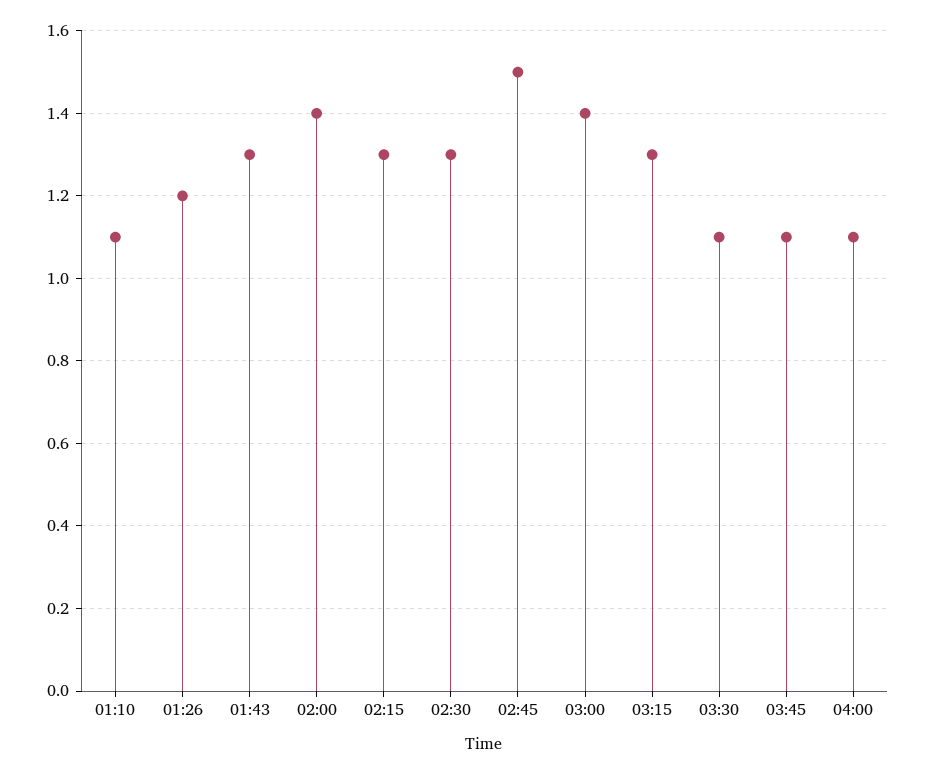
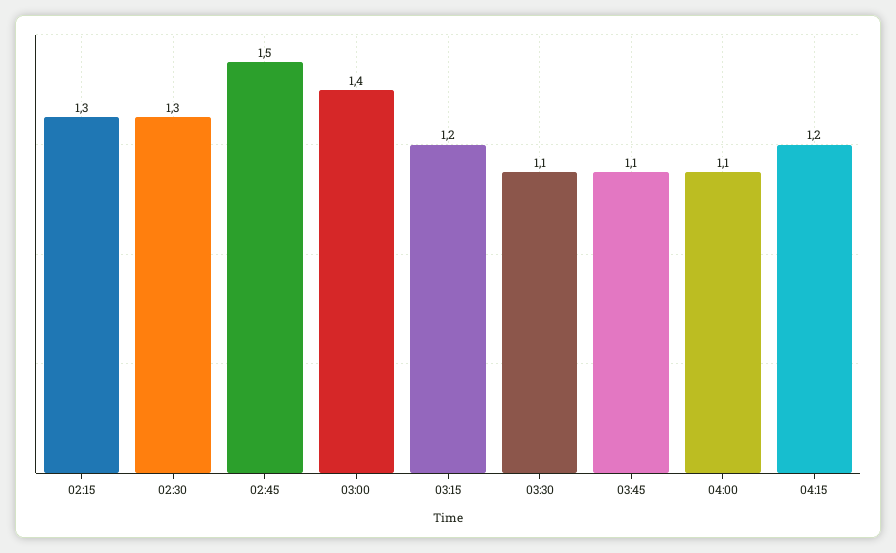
01:10: 1.1 -> none
01:26: 1.2 -> none
01:43: 1.3 -> none
02:00: 1.4 -> none
03:15: 1.3 -> 1.2
04:15: none -> 1.2

